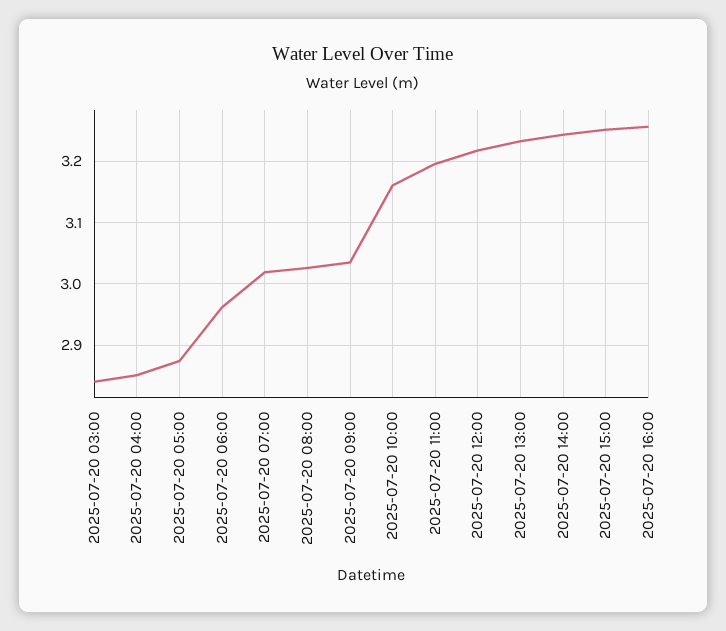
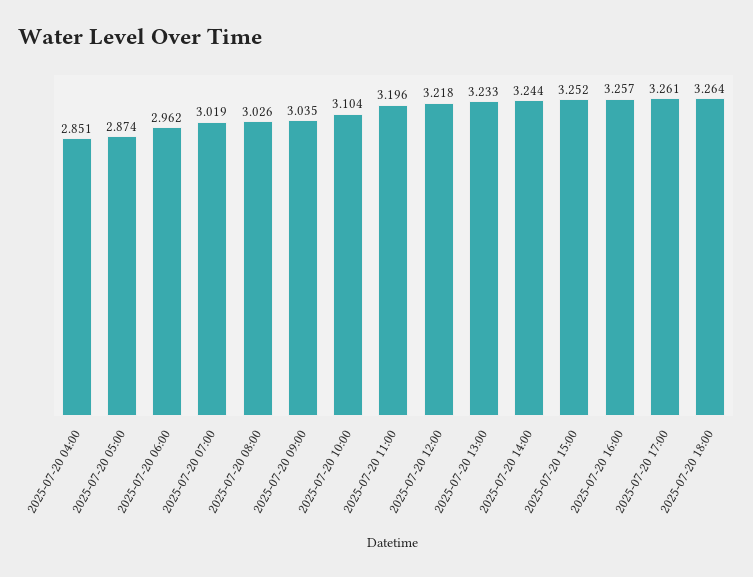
2025-07-20 03:00: 2.84 -> none
2025-07-20 10:00: 3.16 -> 3.104
2025-07-20 17:00: none -> 3.261
2025-07-20 18:00: none -> 3.264

